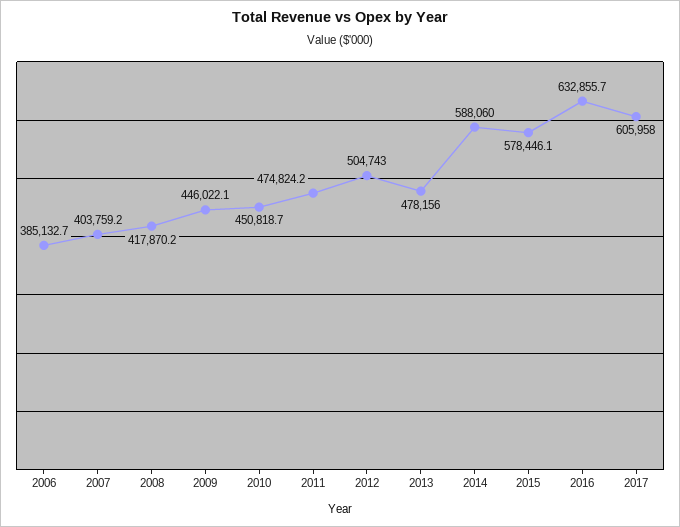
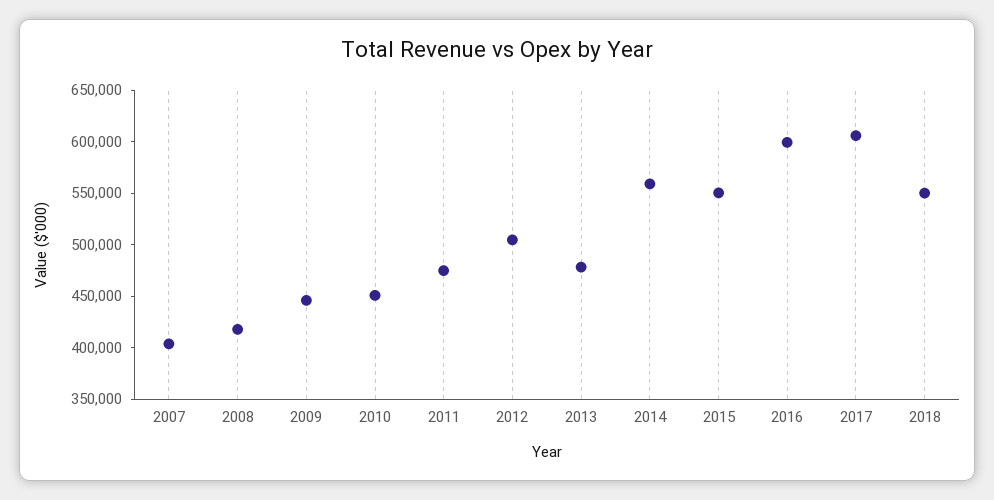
2006: 385132.7 -> none
2014: 588060 -> 560000
2015: 578446.1 -> 550000
2016: 632855.7 -> 600000
2018: none -> 550000

